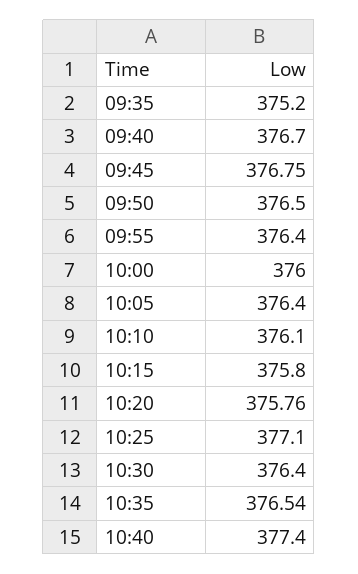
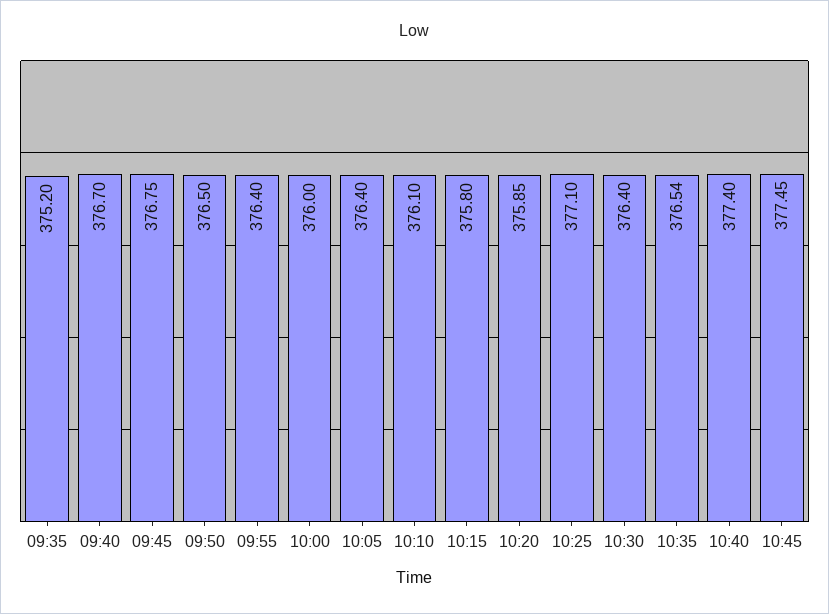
10:20: 375.76 -> 375.85
10:45: none -> 377.45

